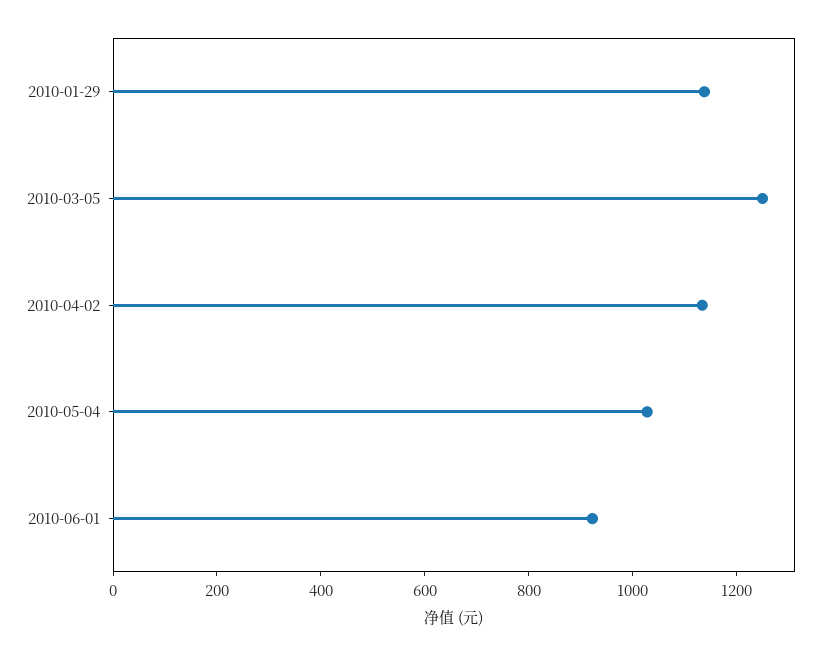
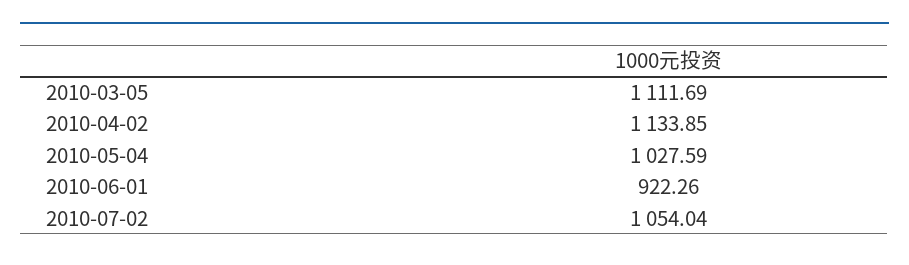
2010-01-29: 1150 -> none
2010-03-05: 1250 -> 1111.69
2010-07-02: none -> 1054.04

